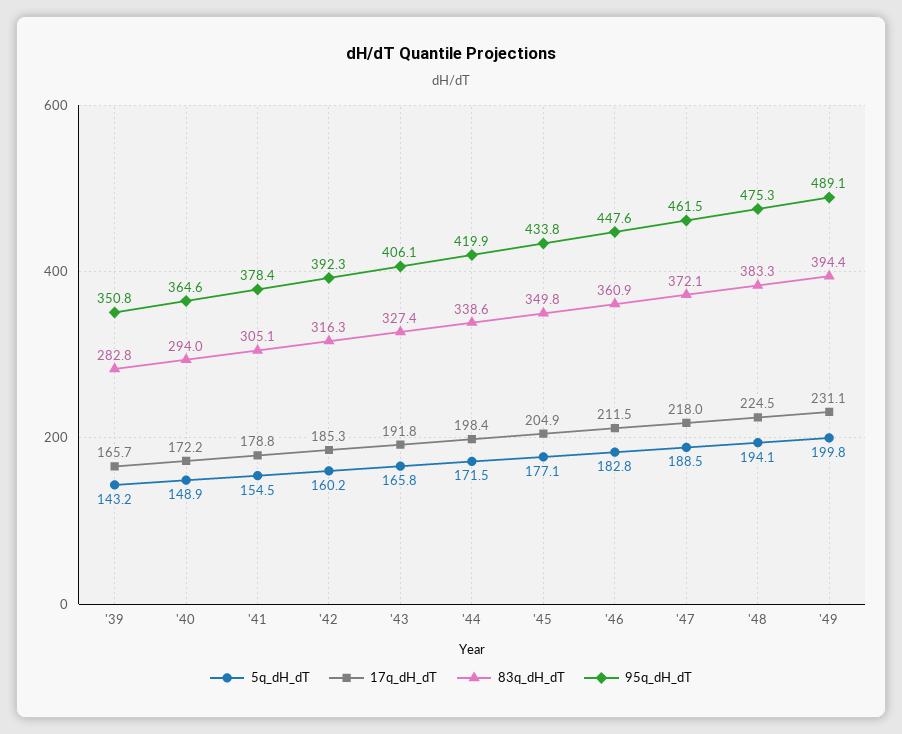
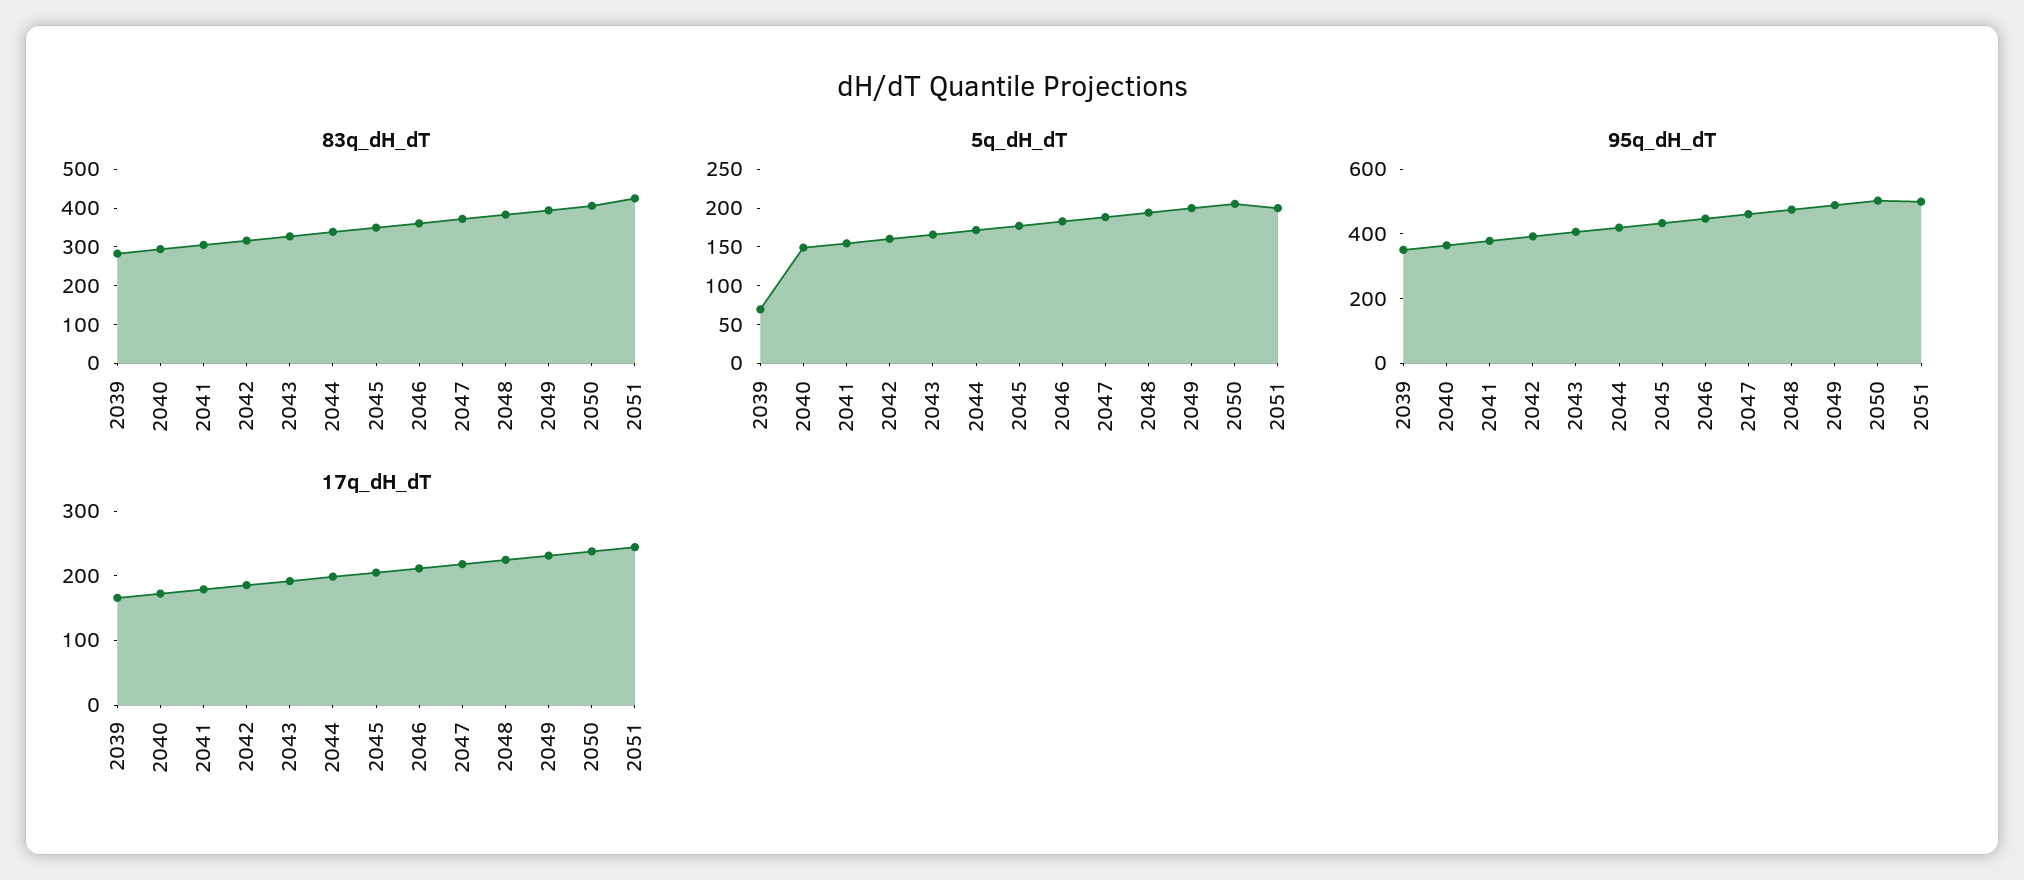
5q_dH_dT, '39: 143.2 -> 75
83q_dH_dT, 2050: none -> 400
83q_dH_dT, 2051: none -> 425
5q_dH_dT, 2050: none -> 200
5q_dH_dT, 2051: none -> 200
95q_dH_dT, 2050: none -> 500
95q_dH_dT, 2051: none -> 500
17q_dH_dT, 2050: none -> 240
17q_dH_dT, 2051: none -> 240

